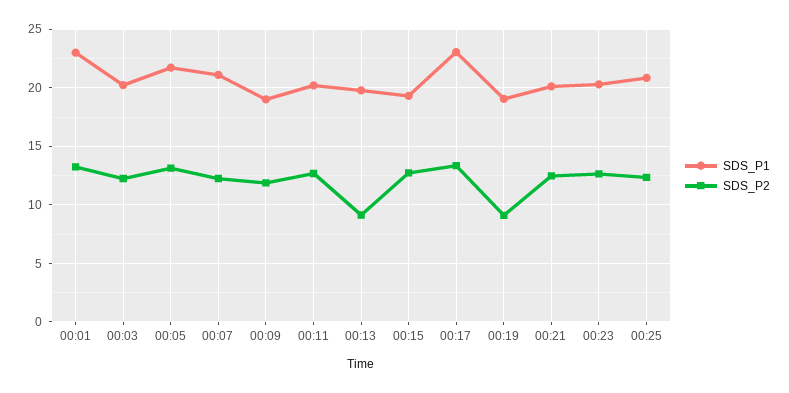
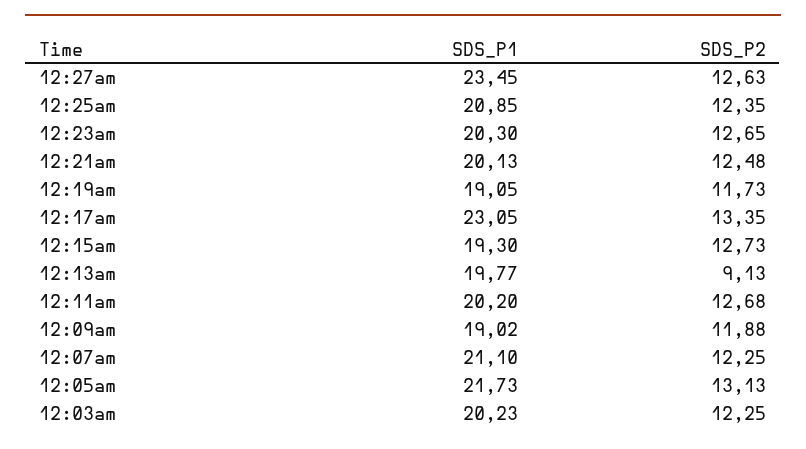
SDS_P1, 00:01: 23 -> none
SDS_P2, 00:01: 13 -> none
SDS_P2, 00:19: 9 -> 11.73
SDS_P1, 12:27am: none -> 23.45
SDS_P2, 12:27am: none -> 12.63

